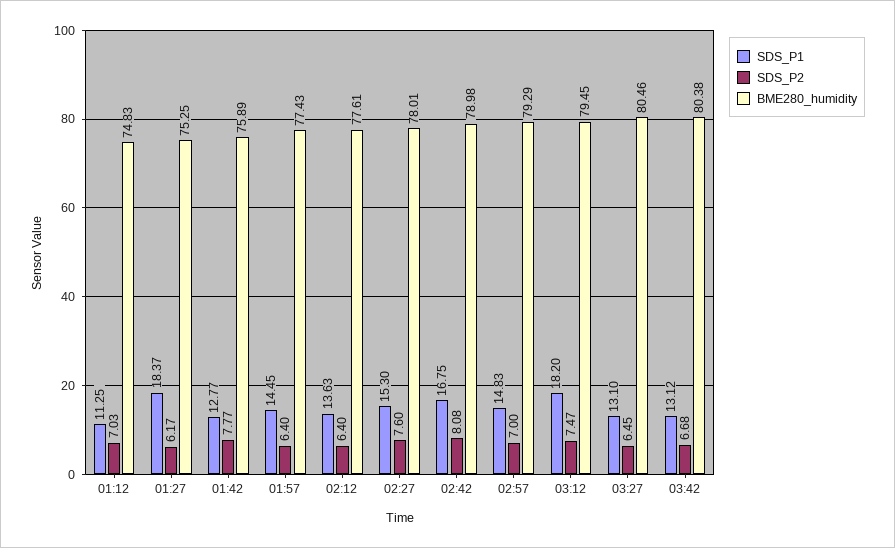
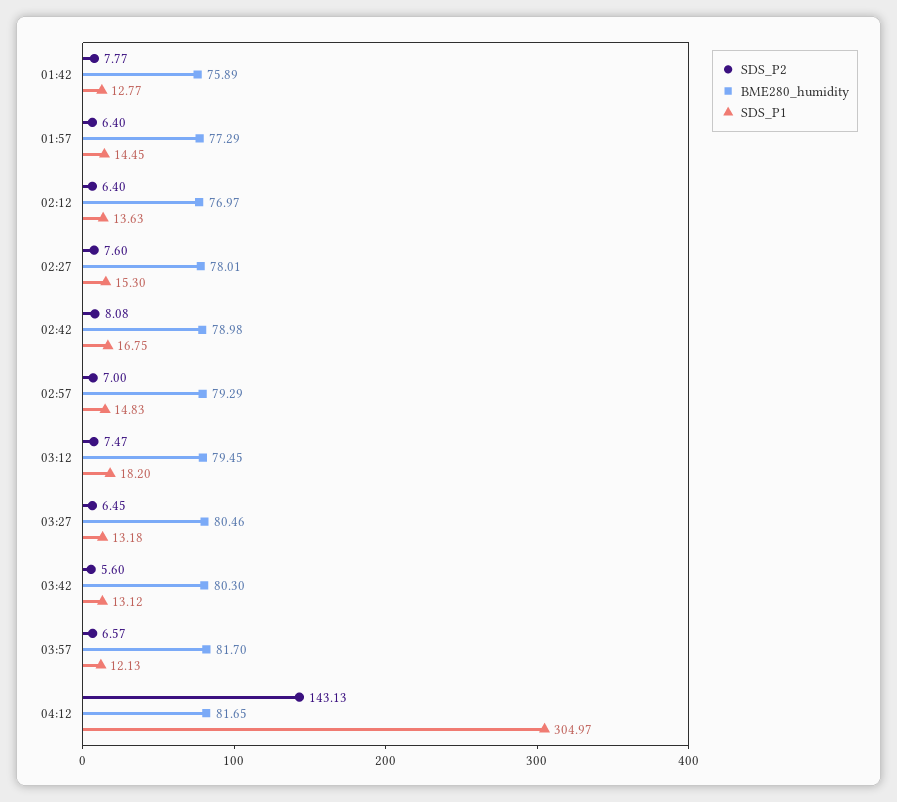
SDS_P1, 01:12: 11.25 -> none
SDS_P2, 01:12: 7.03 -> none
BME280_humidity, 01:12: 74.83 -> none
SDS_P1, 01:27: 18.37 -> none
SDS_P2, 01:27: 6.17 -> none
BME280_humidity, 01:27: 75.25 -> none
BME280_humidity, 01:57: 77.43 -> 77.29
BME280_humidity, 02:12: 77.61 -> 76.97
SDS_P1, 03:27: 13.1 -> 13.18
SDS_P2, 03:42: 6.68 -> 5.6
BME280_humidity, 03:42: 80.38 -> 80.3
SDS_P2, 03:57: none -> 6.57
BME280_humidity, 03:57: none -> 81.7
SDS_P1, 03:57: none -> 12.13
SDS_P2, 04:12: none -> 143.13
BME280_humidity, 04:12: none -> 81.65
SDS_P1, 04:12: none -> 304.97

